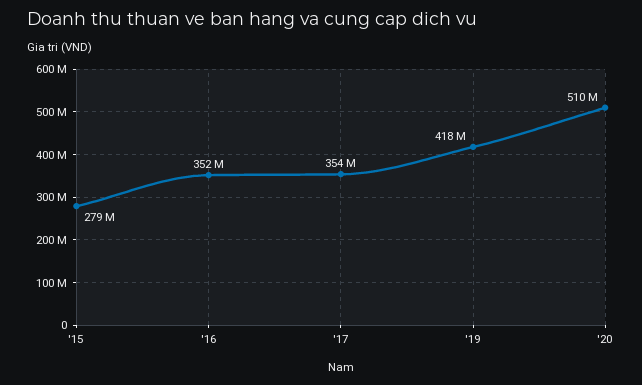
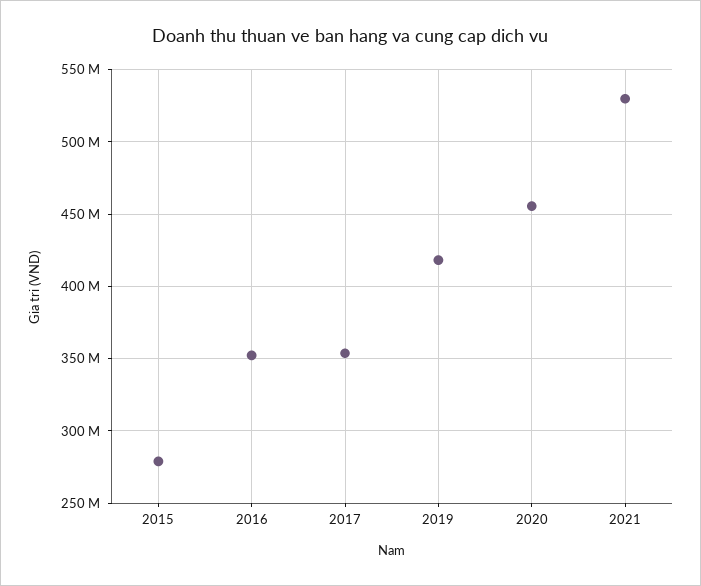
'20: 510000000 -> 455000000
2021: none -> 530000000

